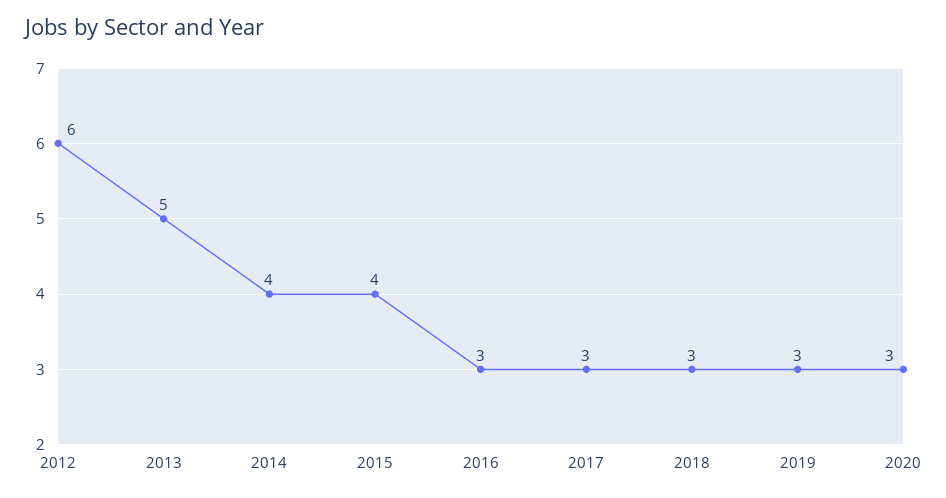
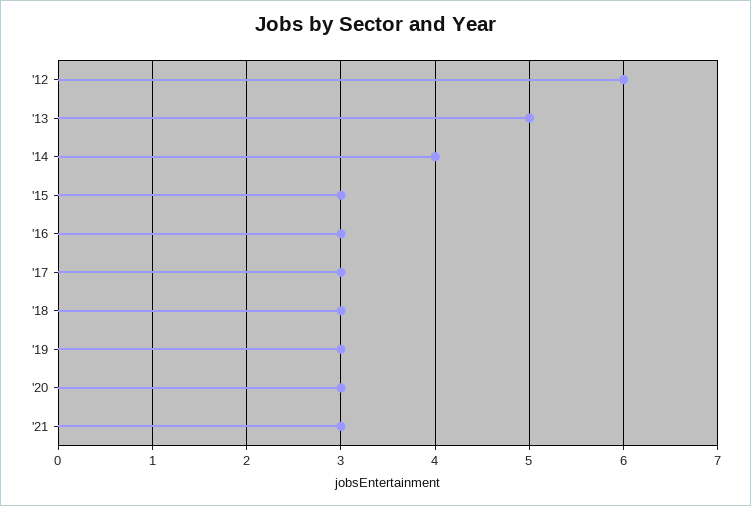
2015: 4 -> 3
'21: none -> 3

